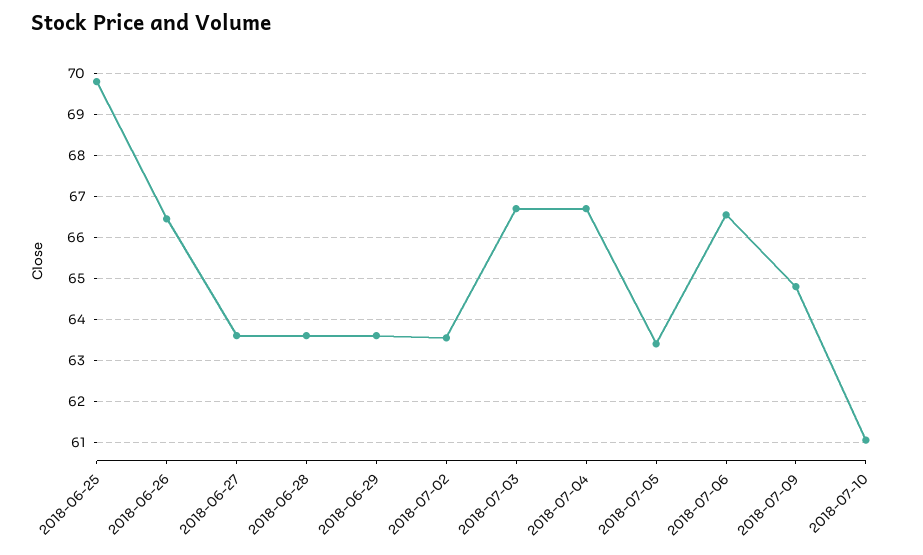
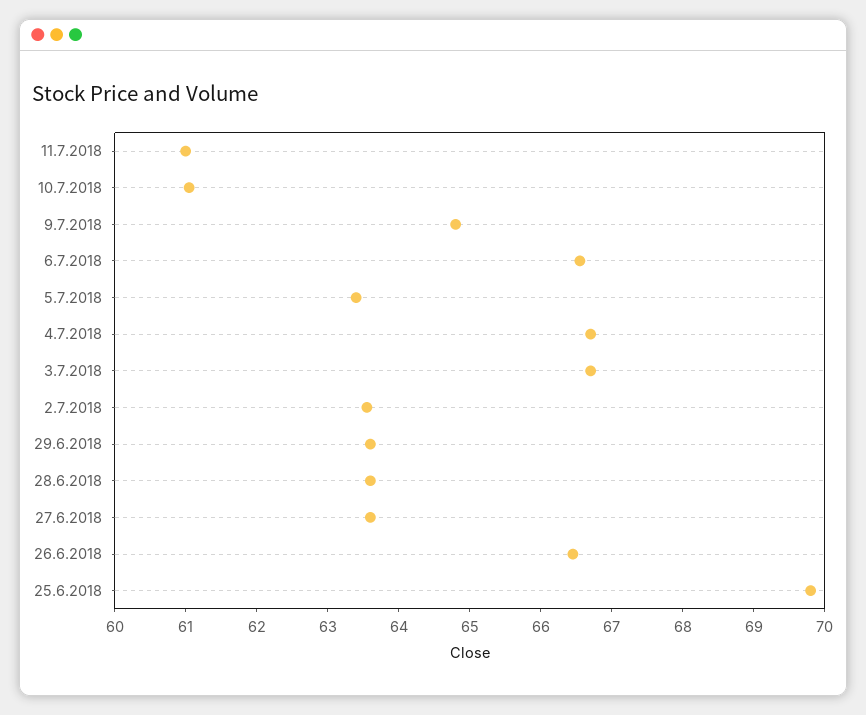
11.7.2018: none -> 61

